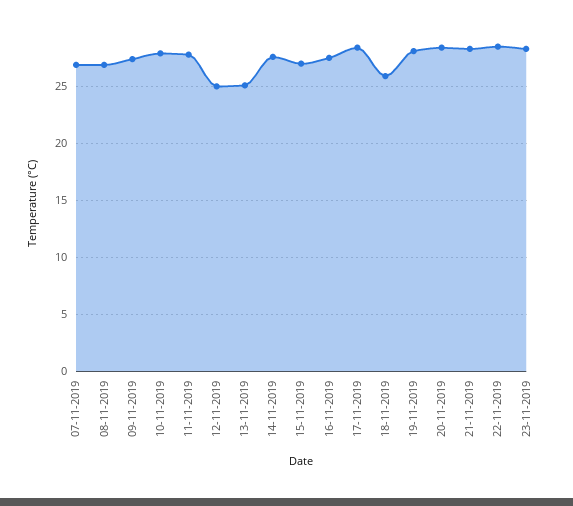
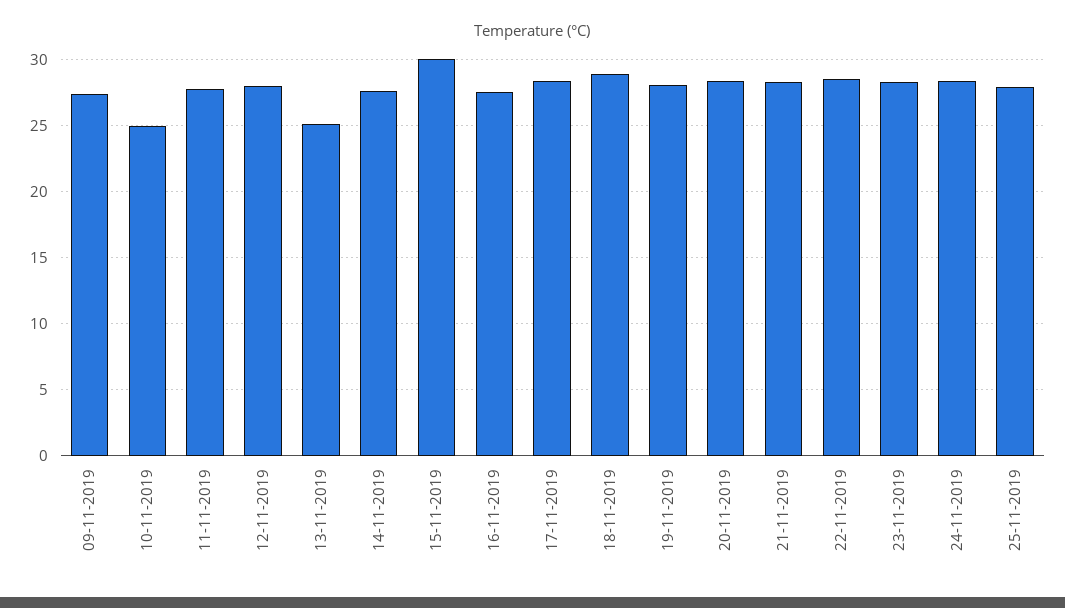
07-11-2019: 27 -> none
08-11-2019: 27 -> none
10-11-2019: 28 -> 25
12-11-2019: 25 -> 28
15-11-2019: 27 -> 30
18-11-2019: 26 -> 29
24-11-2019: none -> 28.5
25-11-2019: none -> 28

